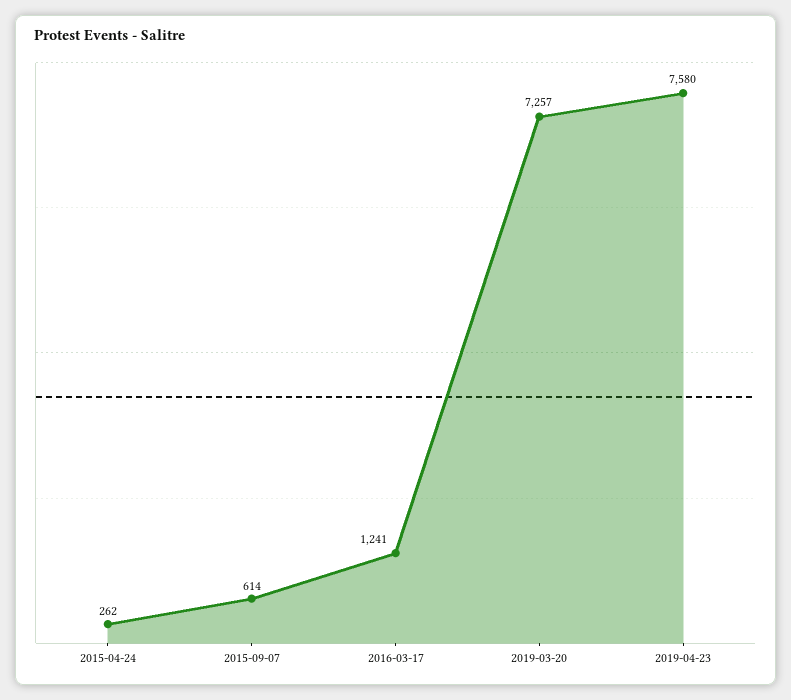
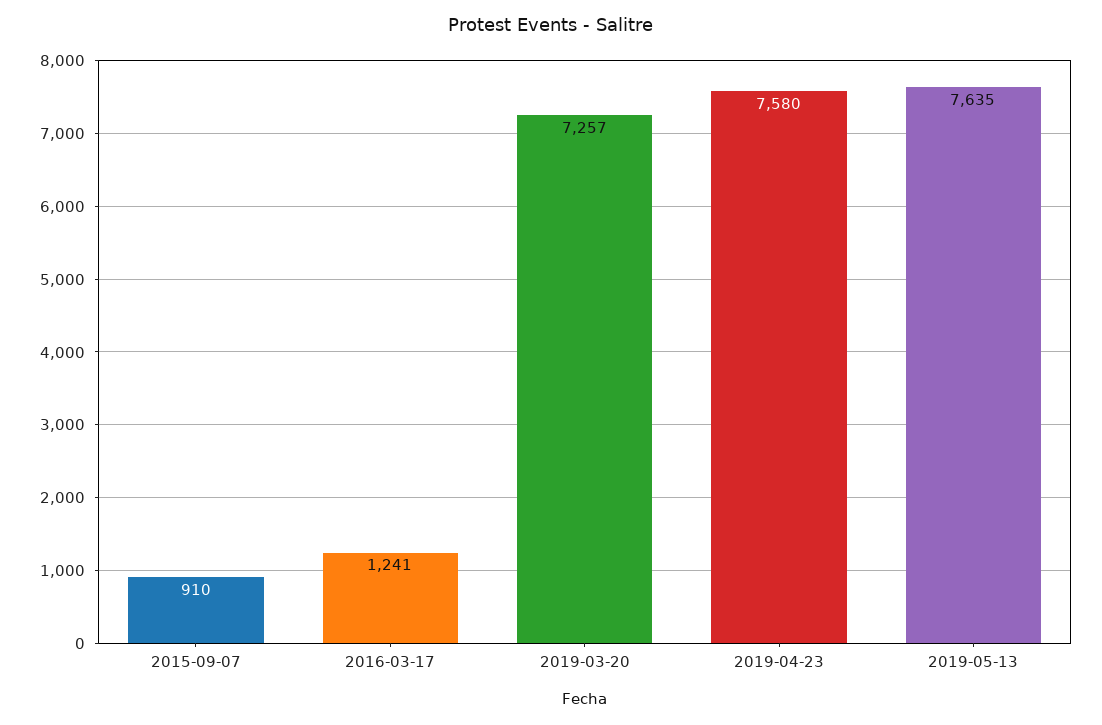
2015-04-24: 262 -> none
2015-09-07: 614 -> 910
2019-05-13: none -> 7635

